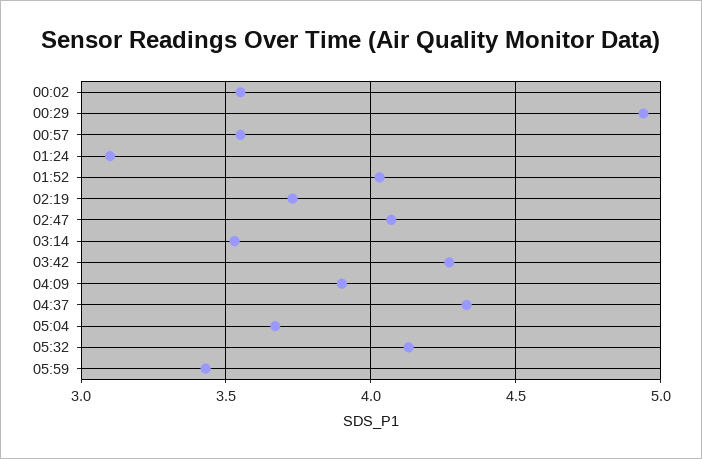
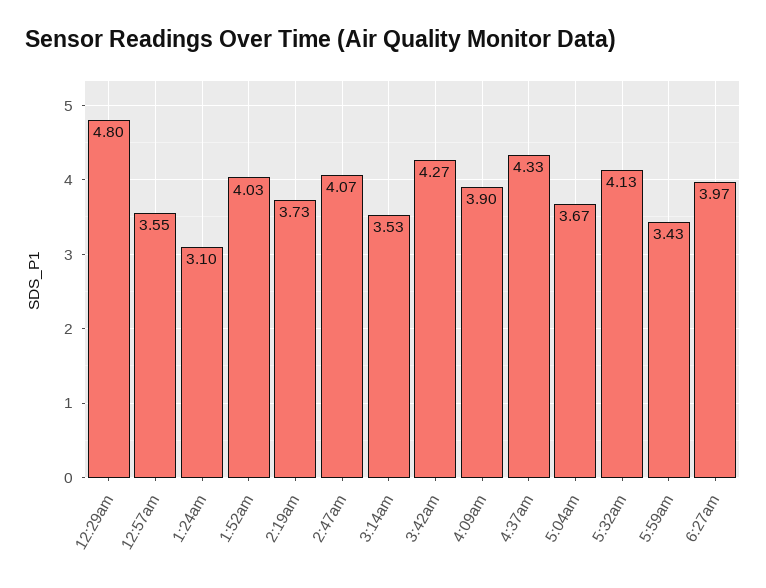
00:02: 3.55 -> none
00:29: 4.95 -> 4.8
6:27am: none -> 3.97

